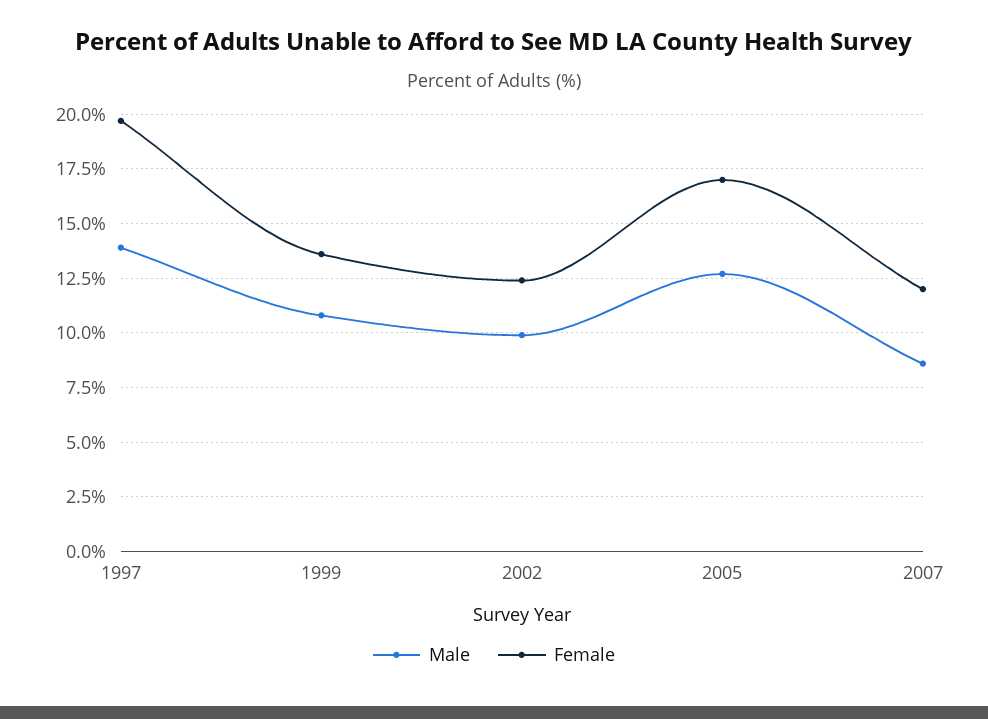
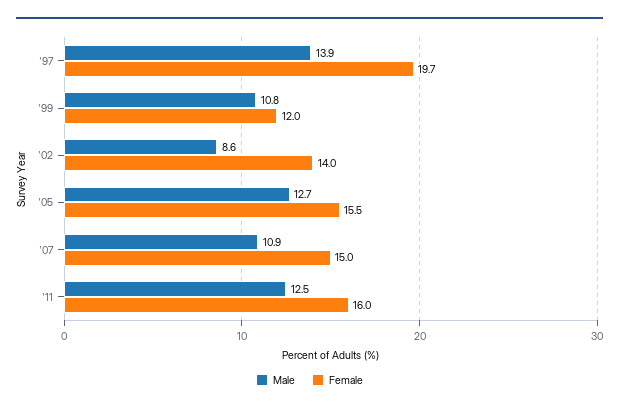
Female, 1999: 13.5 -> 12
Male, 2002: 10 -> 8.6
Female, 2002: 12.5 -> 14
Female, 2005: 17 -> 15.5
Male, 2007: 8.5 -> 10.9
Female, 2007: 12 -> 15
Male, '11: none -> 12.5
Female, '11: none -> 16

